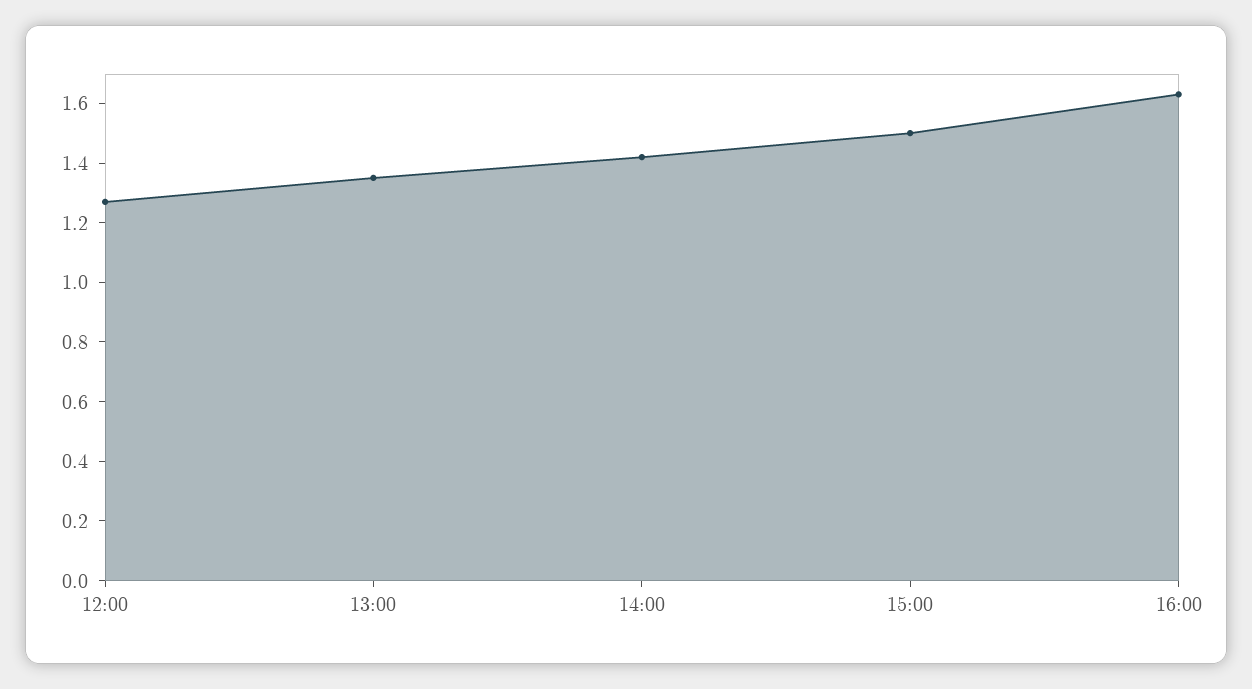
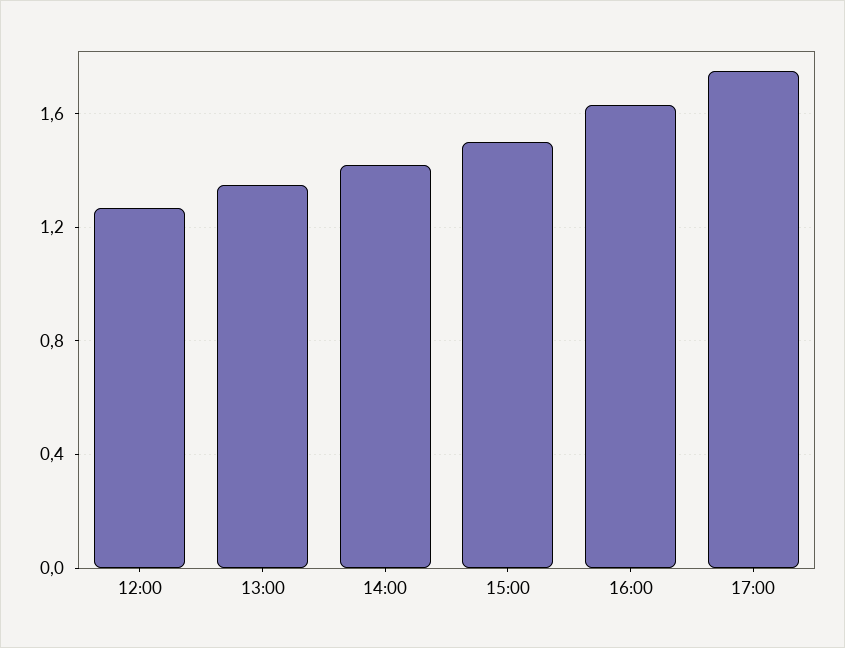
17:00: none -> 1.75

